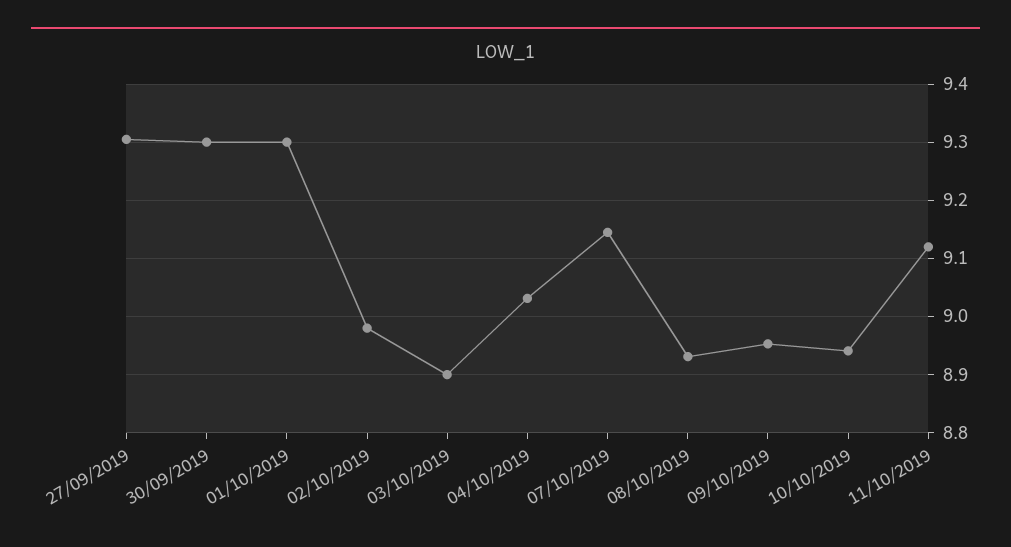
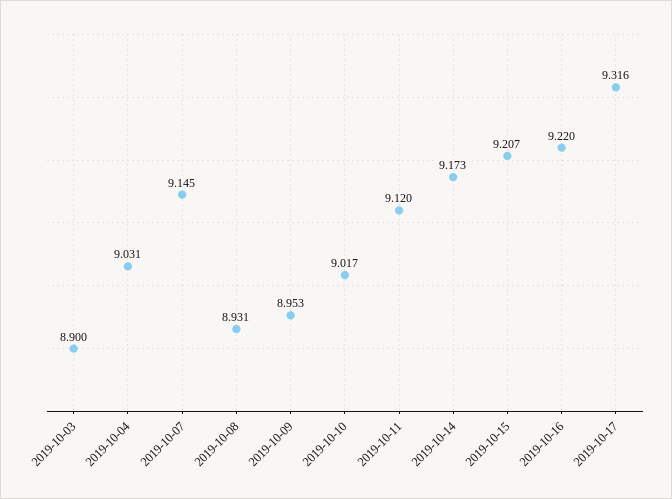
27/09/2019: 9.3 -> none
30/09/2019: 9.3 -> none
01/10/2019: 9.3 -> none
02/10/2019: 8.98 -> none
10/10/2019: 8.94 -> 9.017
2019-10-14: none -> 9.173
2019-10-15: none -> 9.207
2019-10-16: none -> 9.22
2019-10-17: none -> 9.316

